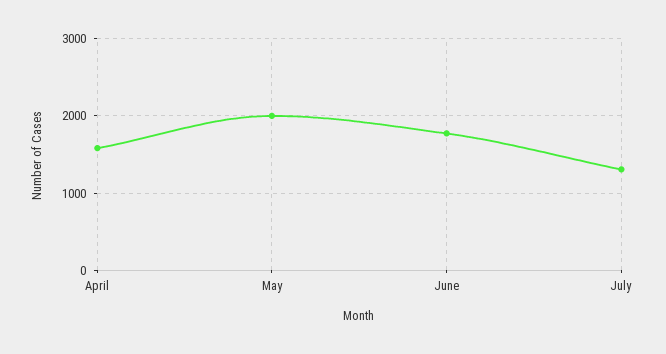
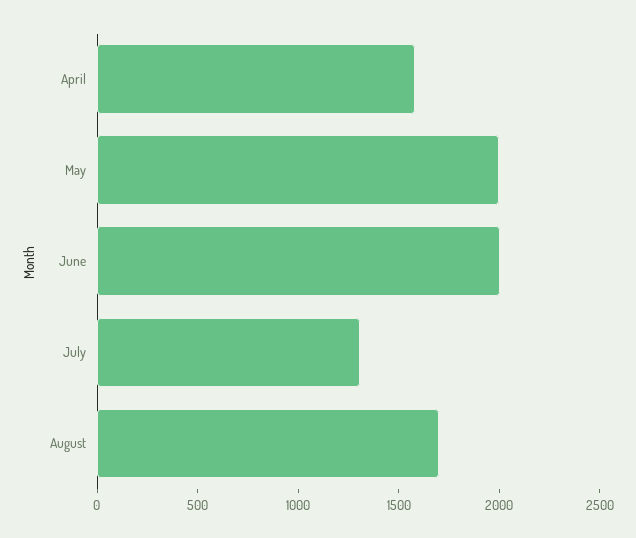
June: 1800 -> 2000
August: none -> 1700

